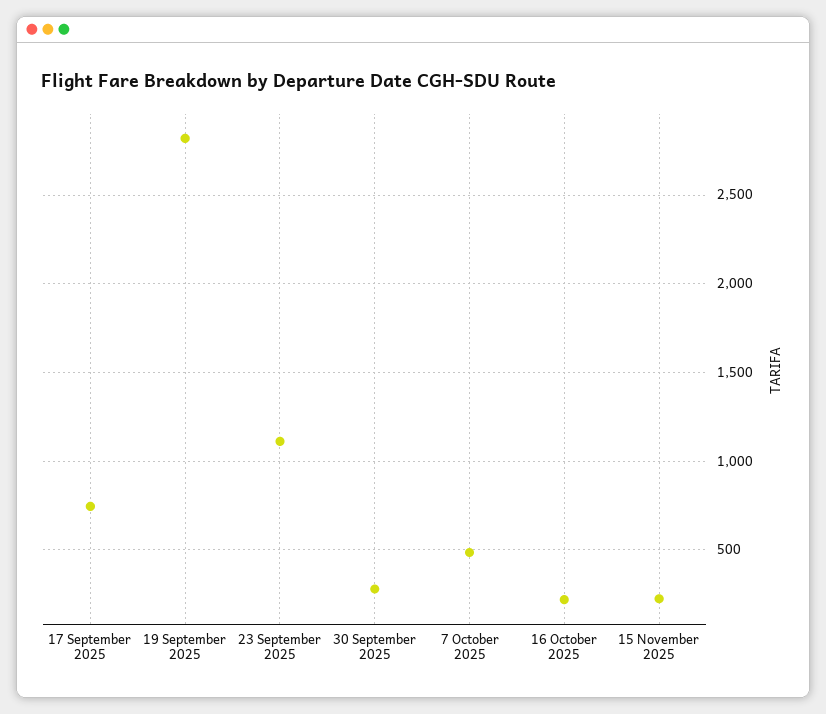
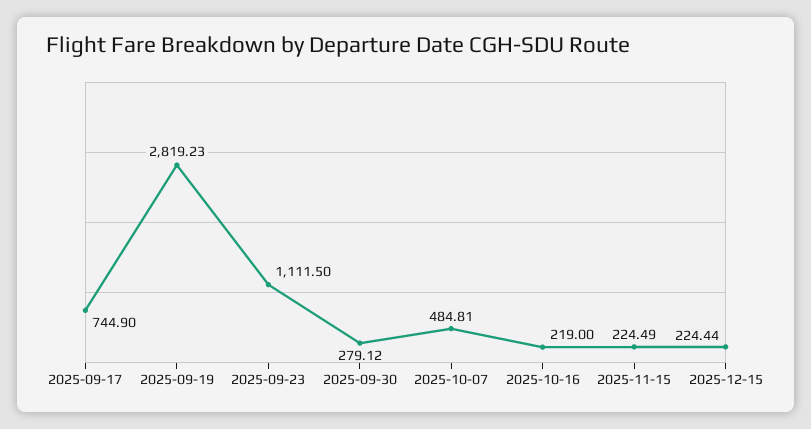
2025-12-15: none -> 224.44

